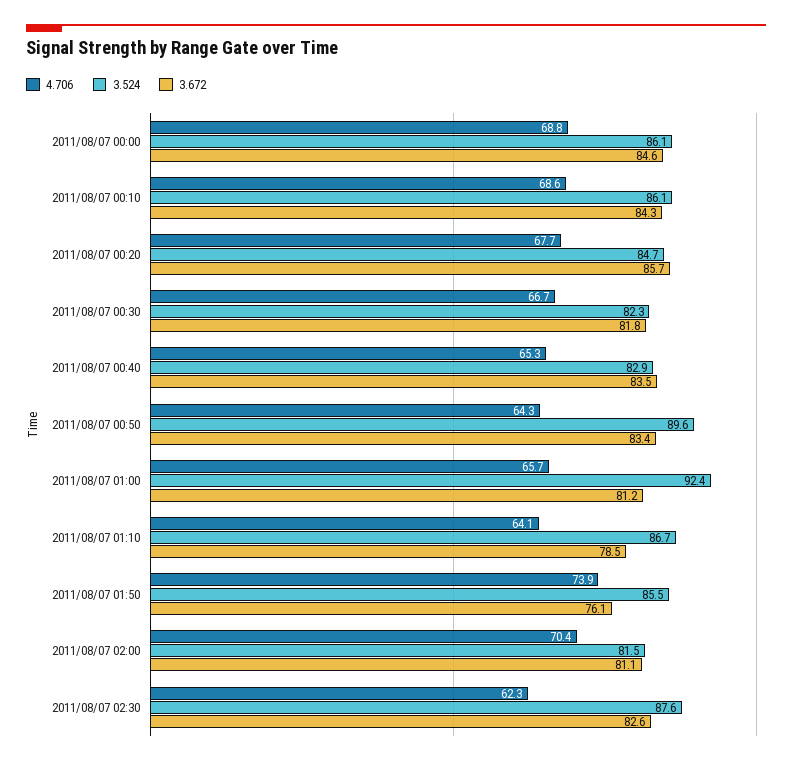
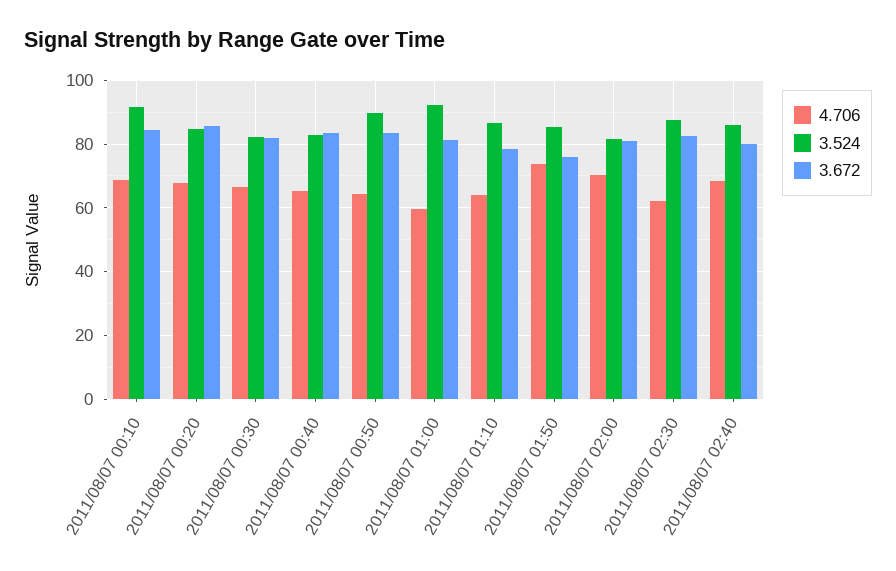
4.706, 2011/08/07 00:00: 68.8 -> none
3.524, 2011/08/07 00:00: 86.1 -> none
3.672, 2011/08/07 00:00: 84.6 -> none
3.524, 2011/08/07 00:10: 86.1 -> 92
4.706, 2011/08/07 01:00: 65.7 -> 60
4.706, 2011/08/07 02:40: none -> 68
3.524, 2011/08/07 02:40: none -> 86
3.672, 2011/08/07 02:40: none -> 80

